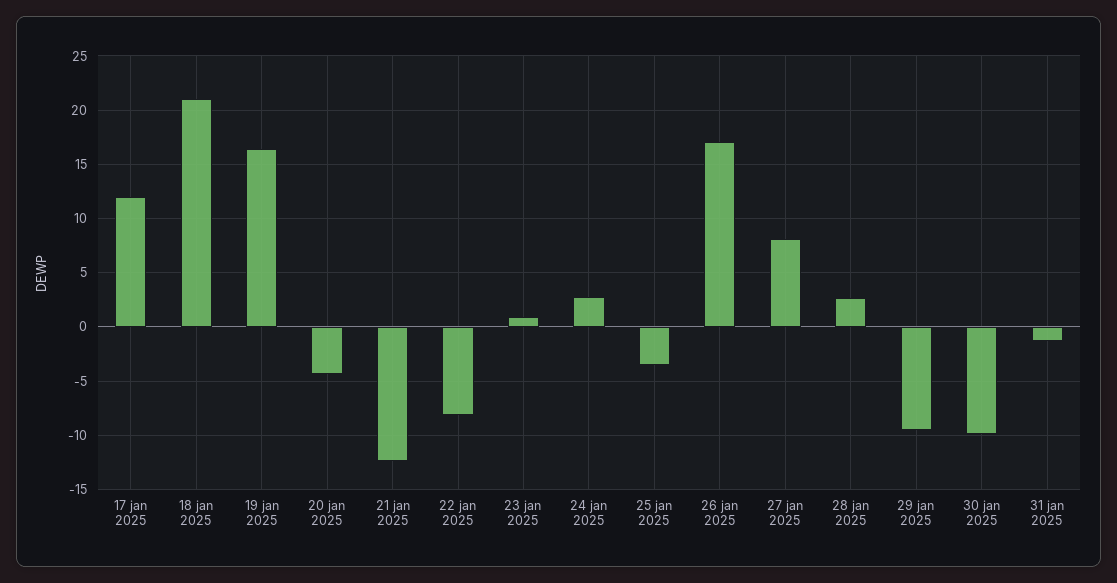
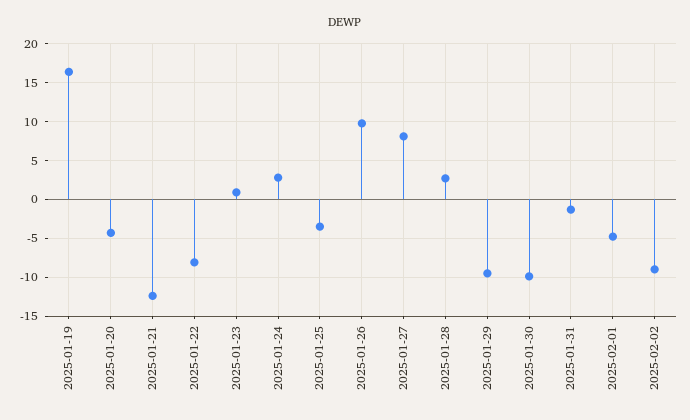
17 jan 2025: 12 -> none
18 jan 2025: 21 -> none
26 jan 2025: 17 -> 10
2025-02-01: none -> -5
2025-02-02: none -> -9

